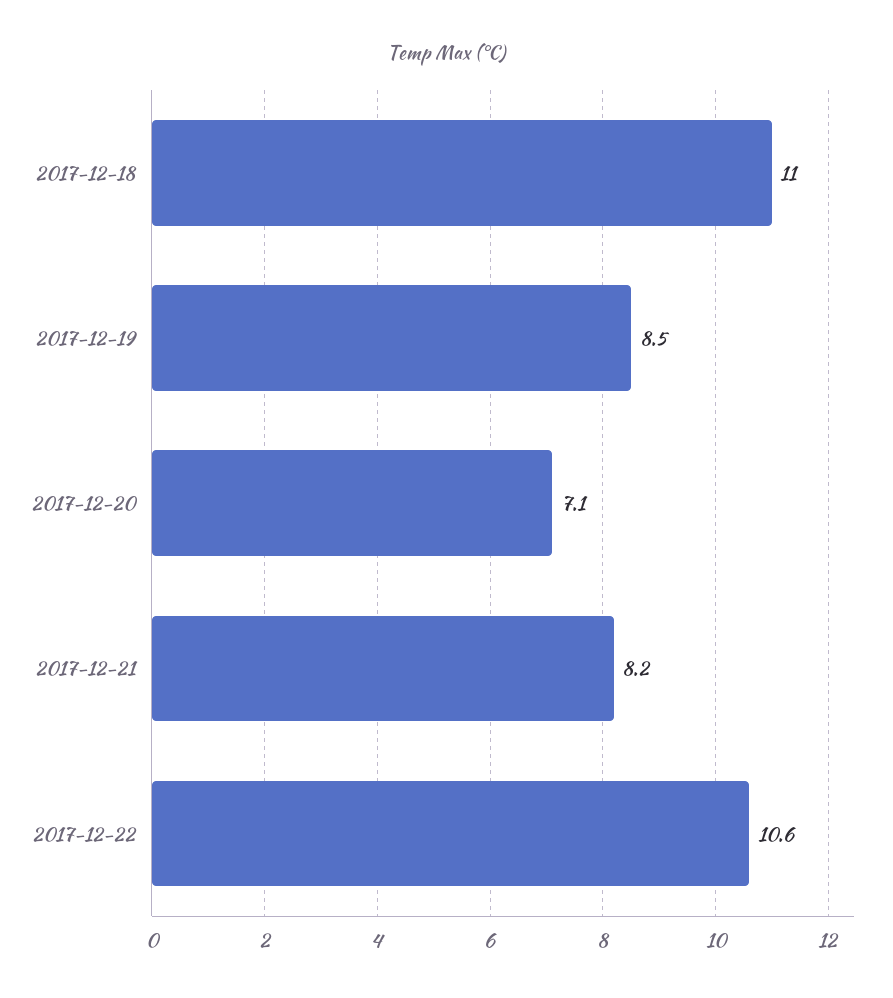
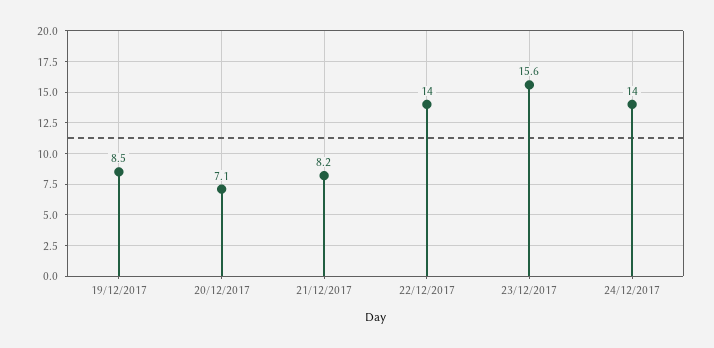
2017-12-18: 11 -> none
2017-12-22: 10.6 -> 14
23/12/2017: none -> 15.6
24/12/2017: none -> 14

